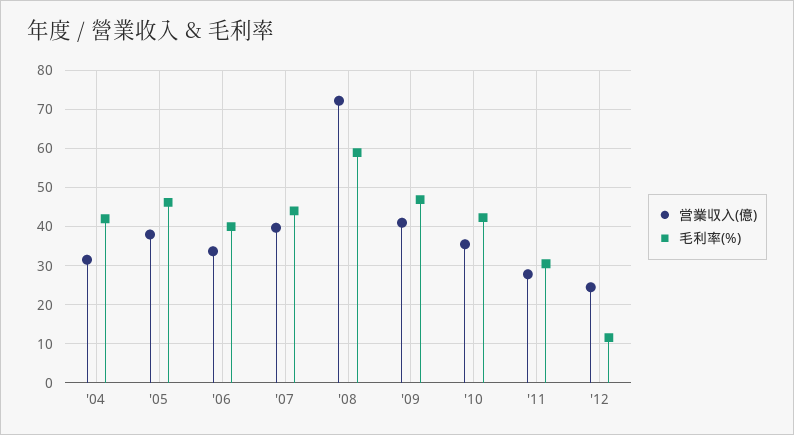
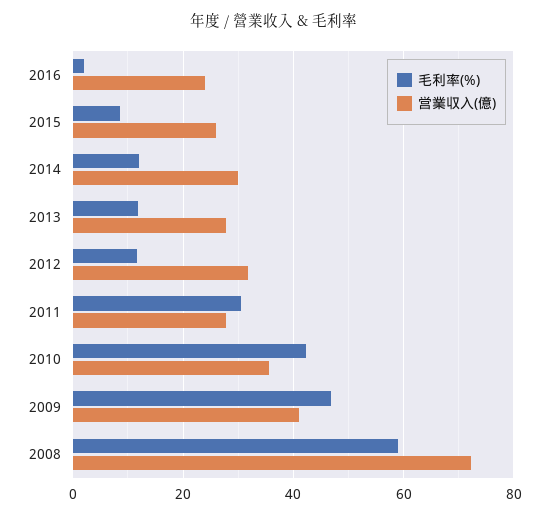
営業収入(億), '04: 32 -> none
毛利率(%), '04: 42 -> none
営業収入(億), '05: 38 -> none
毛利率(%), '05: 46 -> none
営業収入(億), '06: 34 -> none
毛利率(%), '06: 40 -> none
営業収入(億), '07: 40 -> none
毛利率(%), '07: 44 -> none
営業収入(億), '12: 24 -> 32
毛利率(%), 2016: none -> 2
営業収入(億), 2016: none -> 24
毛利率(%), 2015: none -> 8
営業収入(億), 2015: none -> 26
毛利率(%), 2014: none -> 12
営業収入(億), 2014: none -> 30
毛利率(%), 2013: none -> 12
営業収入(億), 2013: none -> 28

